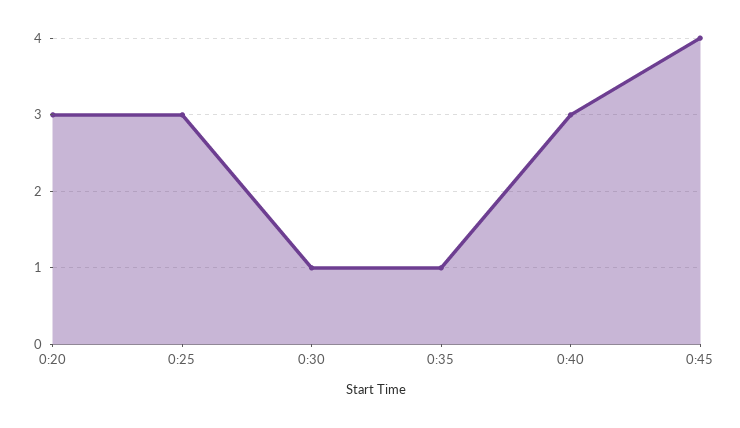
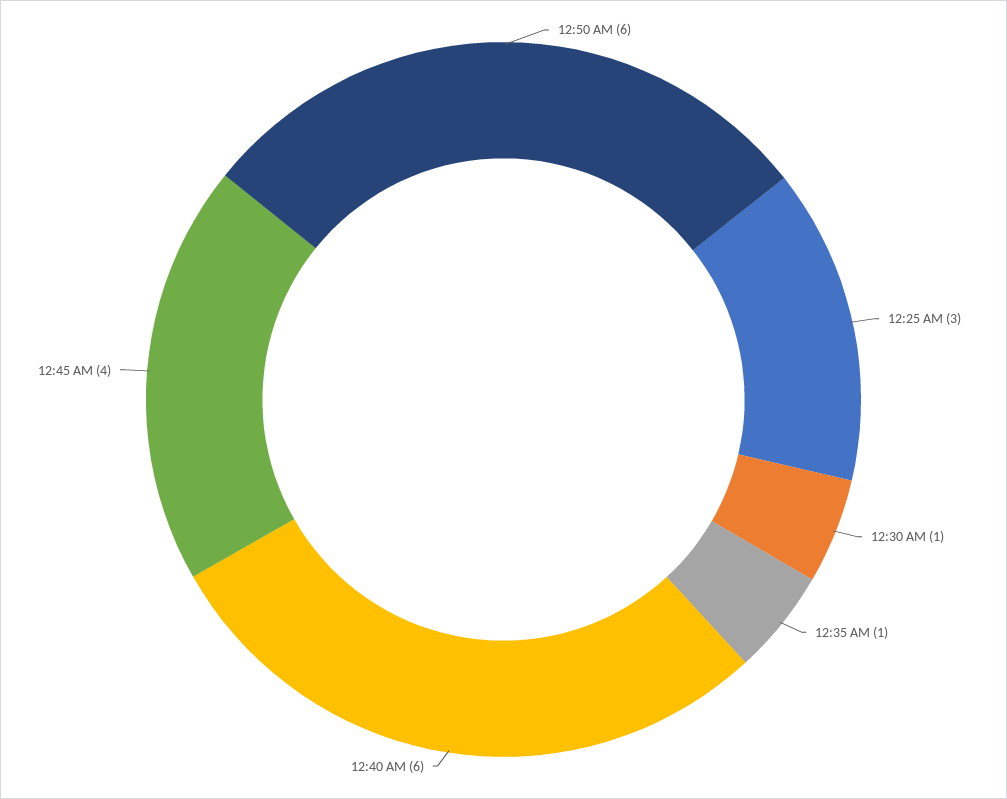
0:20: 3 -> none
0:40: 3 -> 6
12:50 AM: none -> 6

